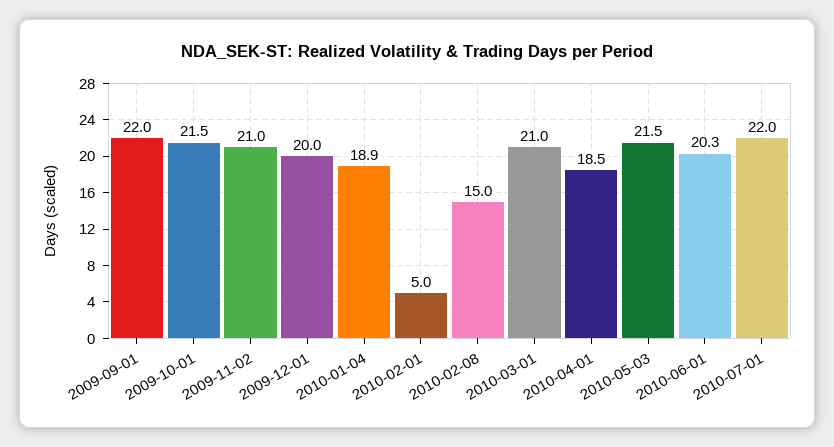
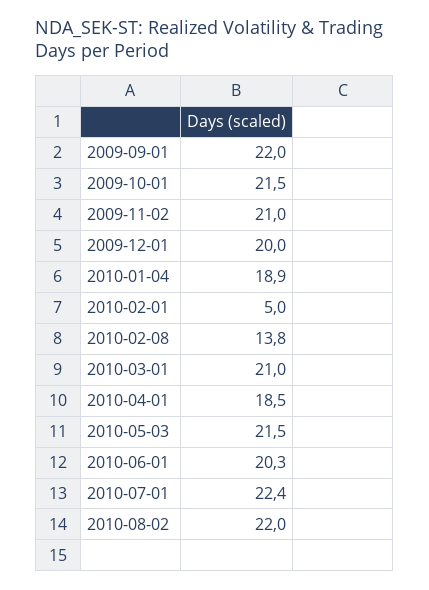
2010-02-08: 15 -> 13.8
2010-07-01: 22 -> 22.4
2010-08-02: none -> 22

